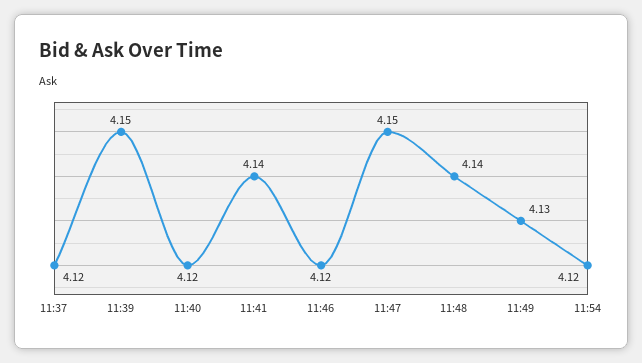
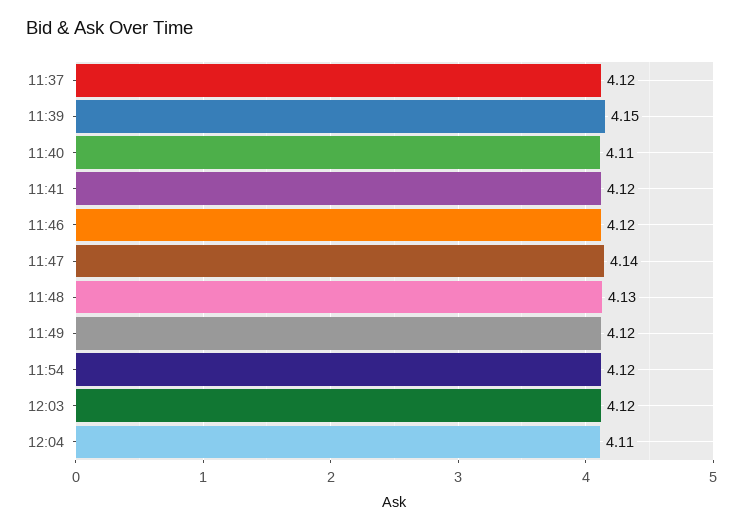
11:40: 4.12 -> 4.11
11:41: 4.14 -> 4.12
11:47: 4.15 -> 4.14
11:48: 4.14 -> 4.13
11:49: 4.13 -> 4.12
12:03: none -> 4.12
12:04: none -> 4.11

